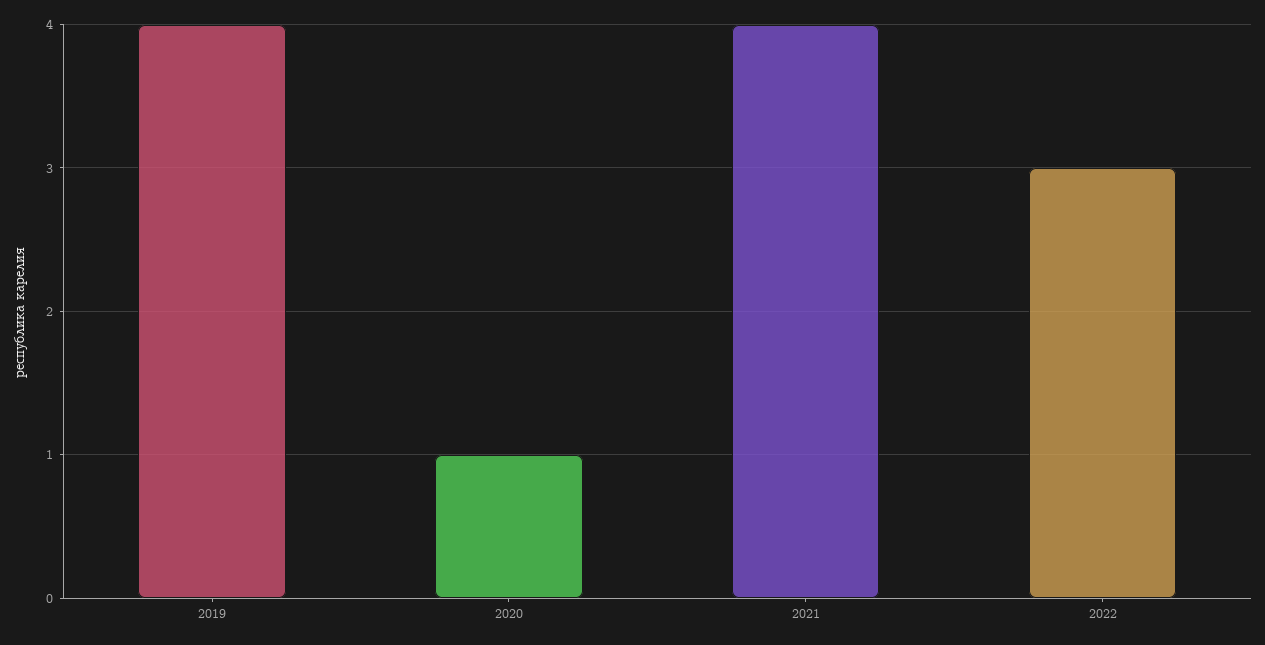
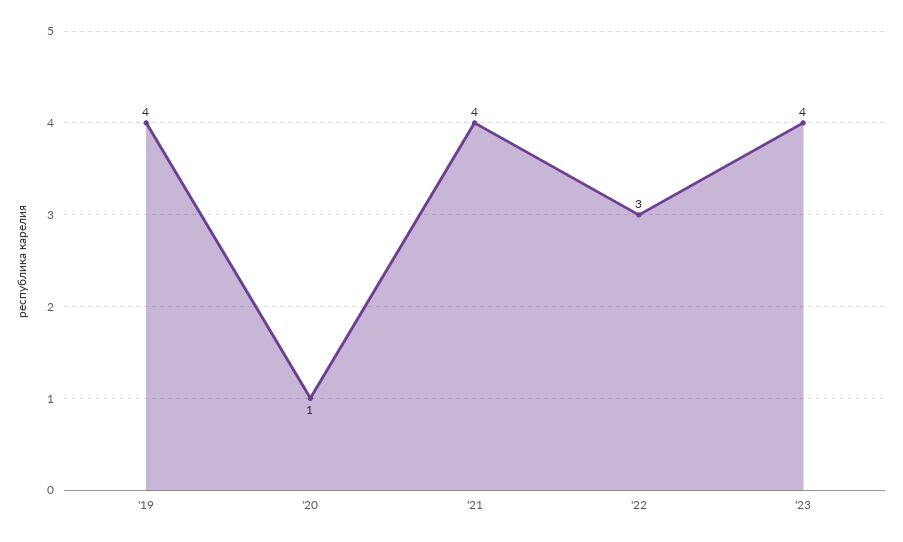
'23: none -> 4

